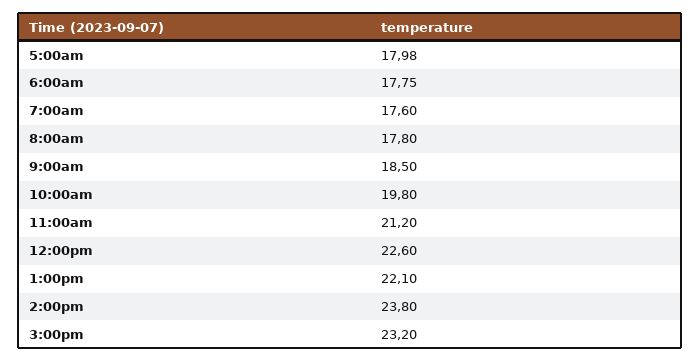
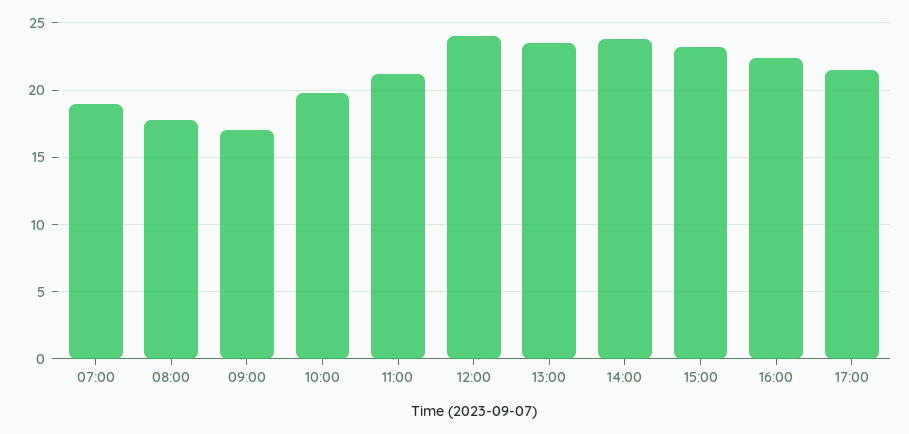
5:00am: 17.98 -> none
6:00am: 17.75 -> none
7:00am: 17.6 -> 19
9:00am: 18.5 -> 17
12:00pm: 22.6 -> 24
1:00pm: 22.1 -> 23.5
16:00: none -> 22.5
17:00: none -> 21.5

